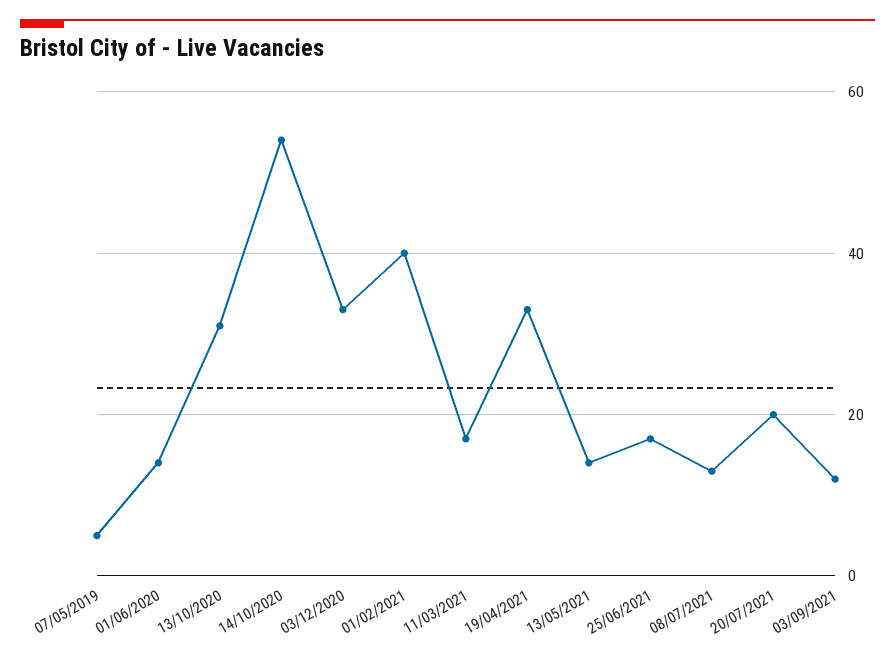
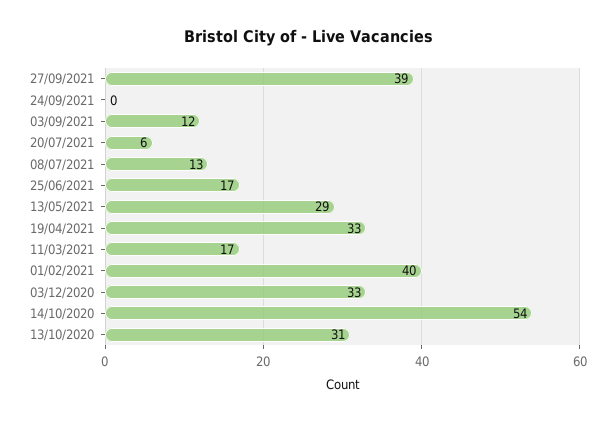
07/05/2019: 5 -> none
01/06/2020: 15 -> none
13/05/2021: 15 -> 29
20/07/2021: 20 -> 6
27/09/2021: none -> 39
24/09/2021: none -> 0

